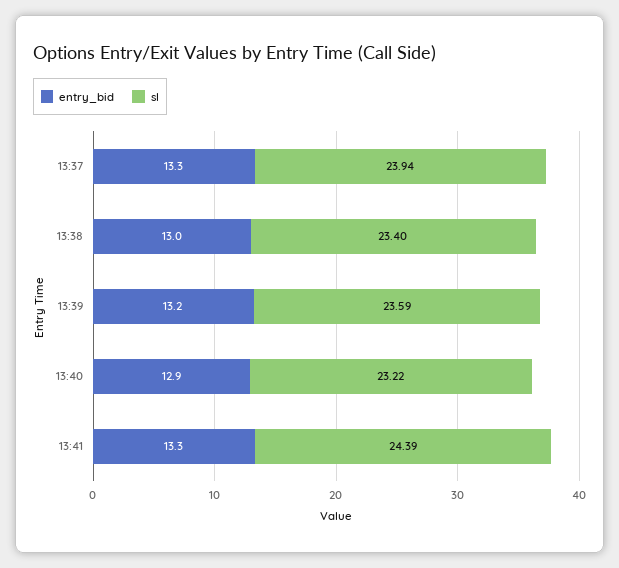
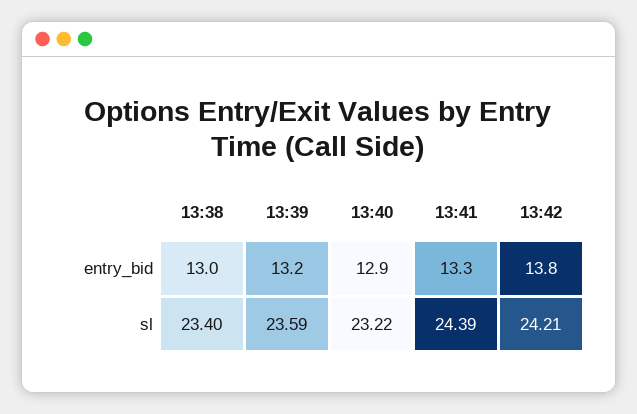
entry_bid, 13:37: 13.3 -> none
sl, 13:37: 23.94 -> none
entry_bid, 13:42: none -> 13.8
sl, 13:42: none -> 24.21

